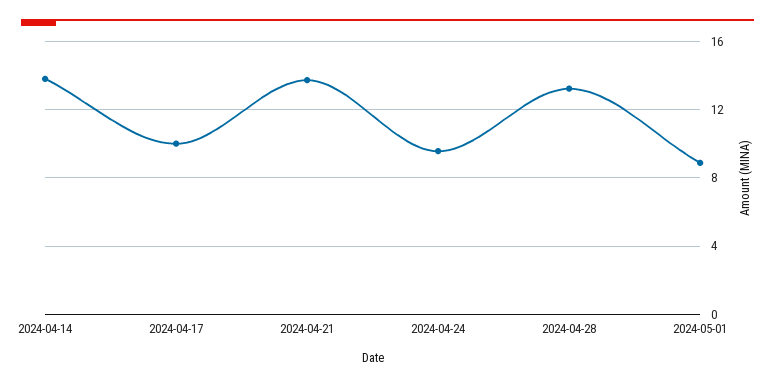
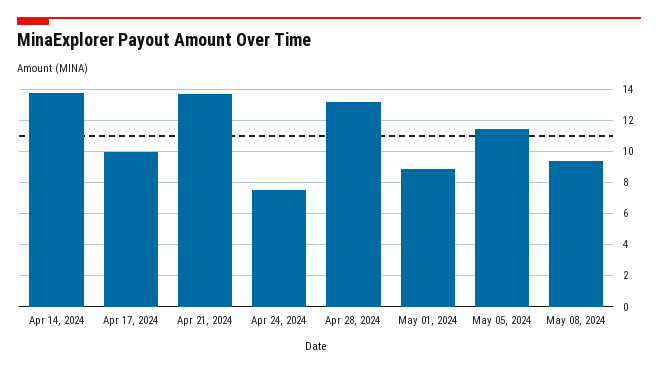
2024-04-24: 9.5 -> 7.5
May 05, 2024: none -> 11.5
May 08, 2024: none -> 9.5

